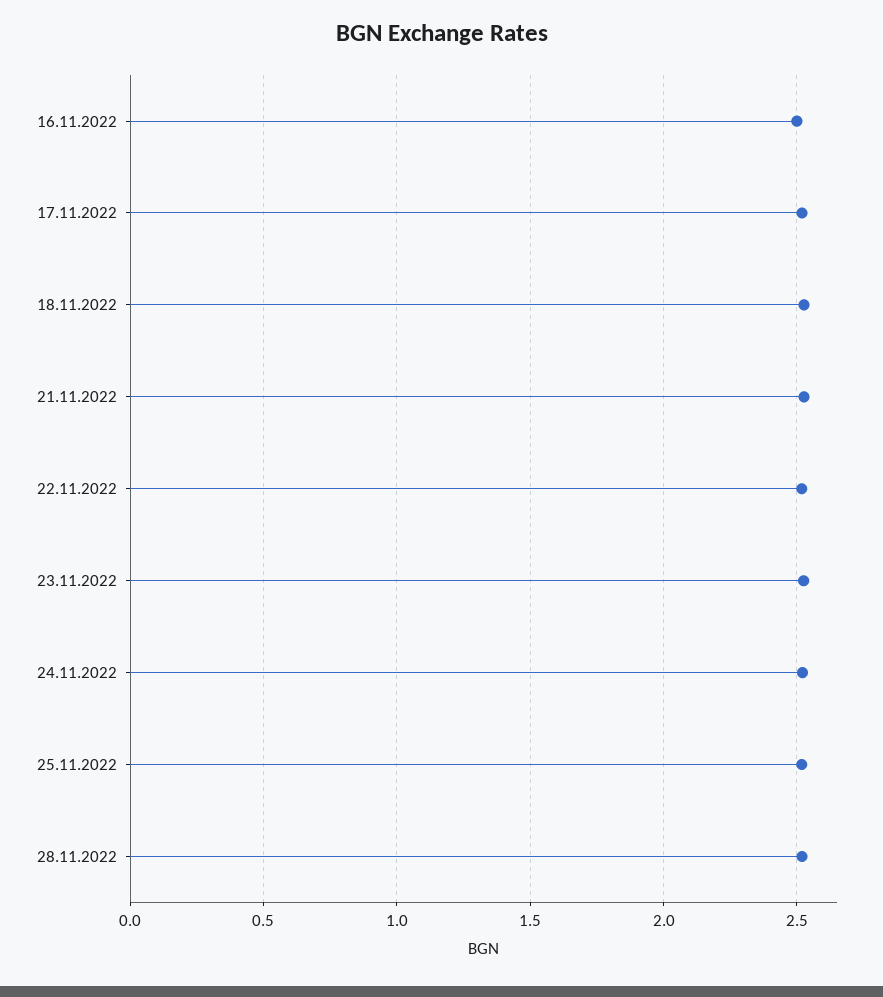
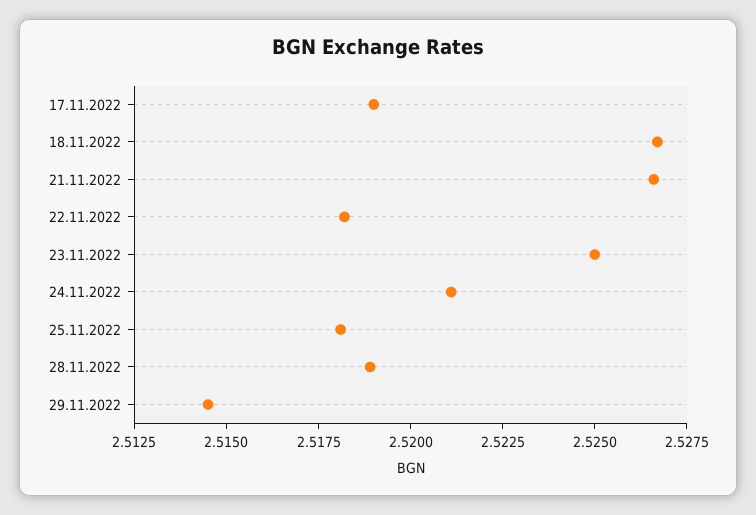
16.11.2022: 2.5 -> none
29.11.2022: none -> 2.5145

